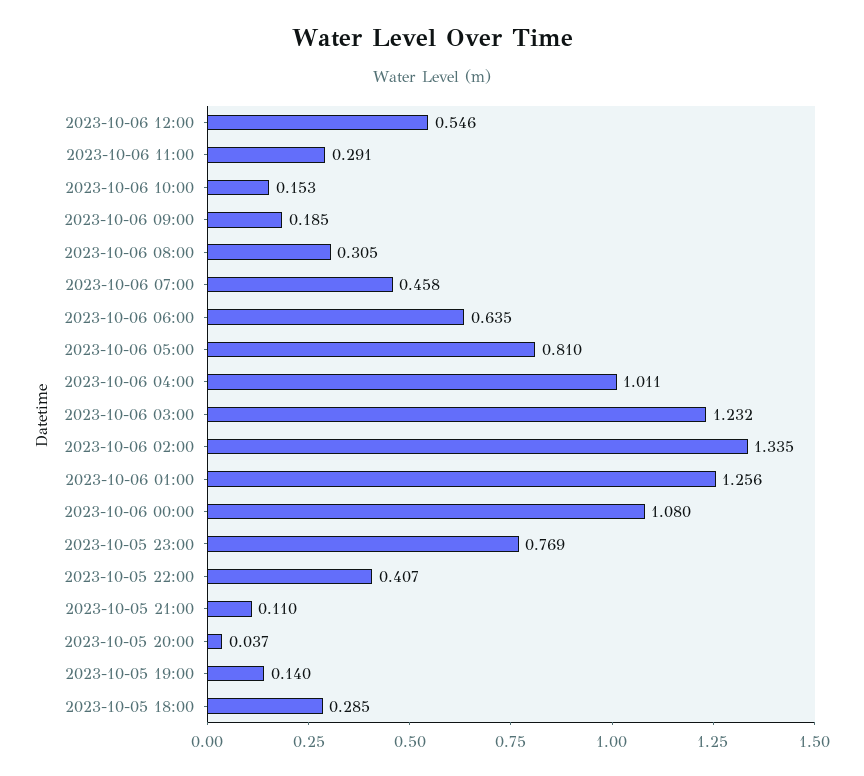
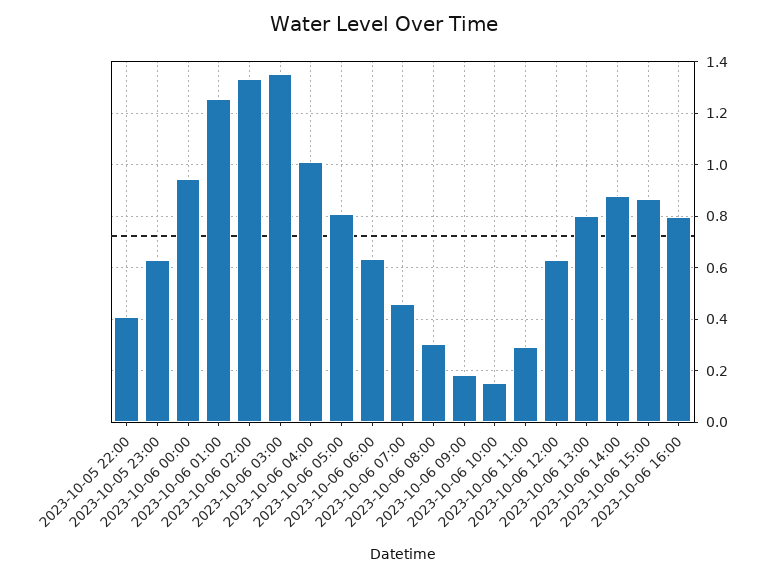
2023-10-06 12:00: 0.546 -> 0.625
2023-10-06 03:00: 1.232 -> 1.35
2023-10-06 00:00: 1.08 -> 0.95
2023-10-05 23:00: 0.769 -> 0.625
2023-10-05 21:00: 0.11 -> none
2023-10-05 20:00: 0.037 -> none
2023-10-05 19:00: 0.14 -> none
2023-10-05 18:00: 0.285 -> none
2023-10-06 13:00: none -> 0.8
2023-10-06 14:00: none -> 0.875
2023-10-06 15:00: none -> 0.875
2023-10-06 16:00: none -> 0.8

